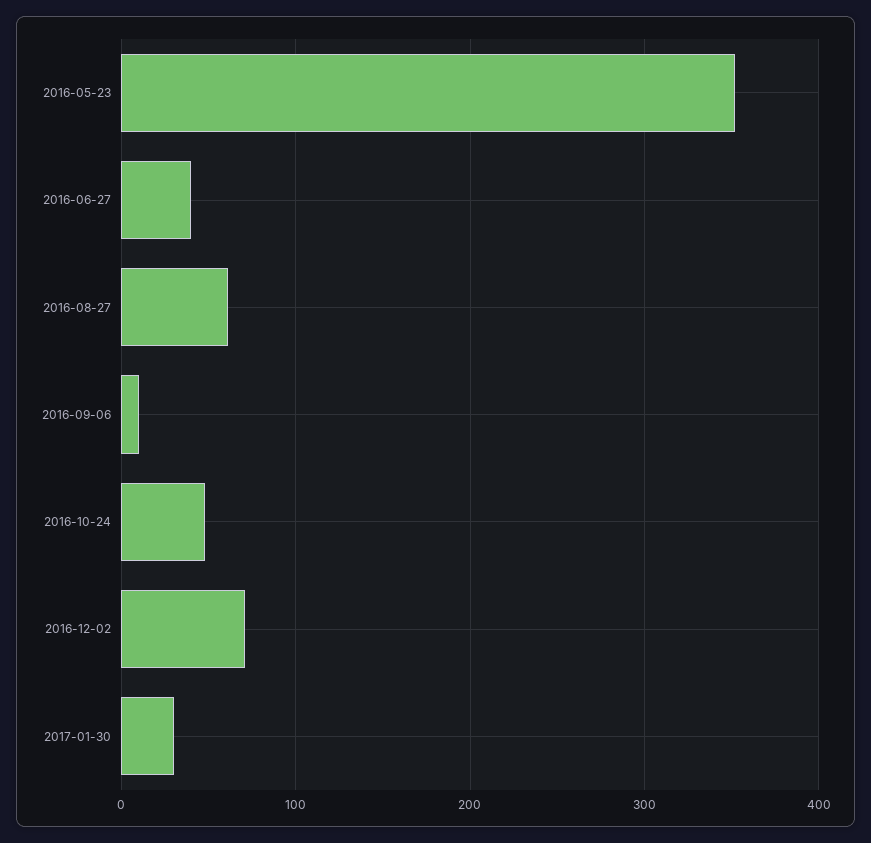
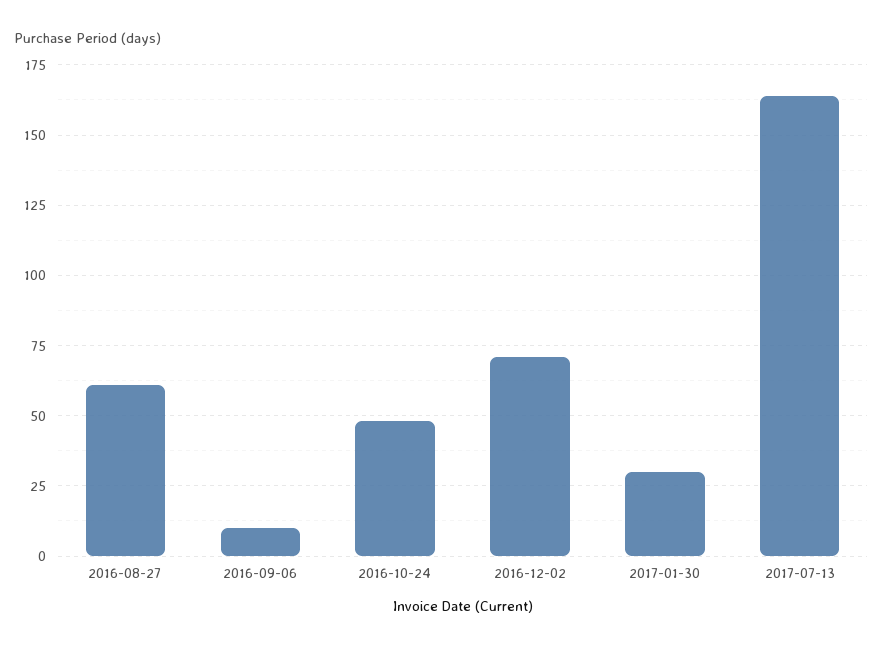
2016-05-23: 350 -> none
2016-06-27: 40 -> none
2017-07-13: none -> 165

